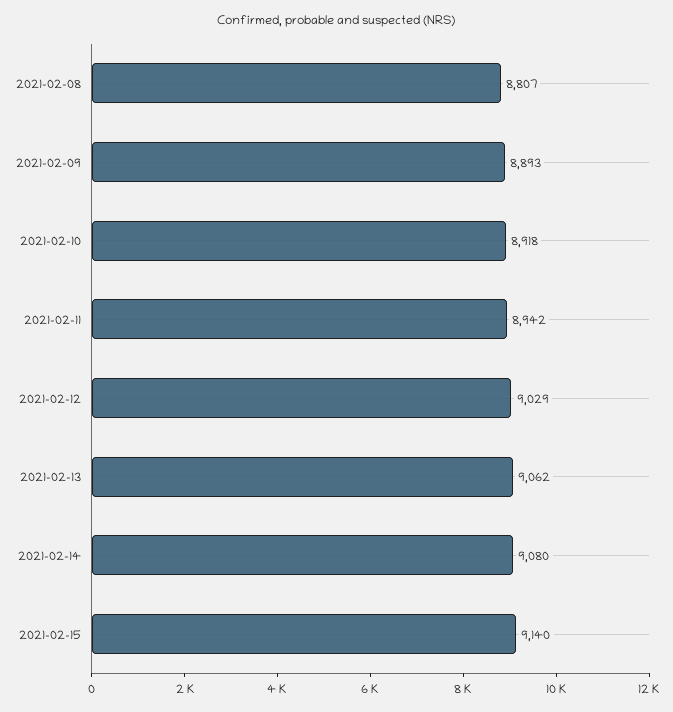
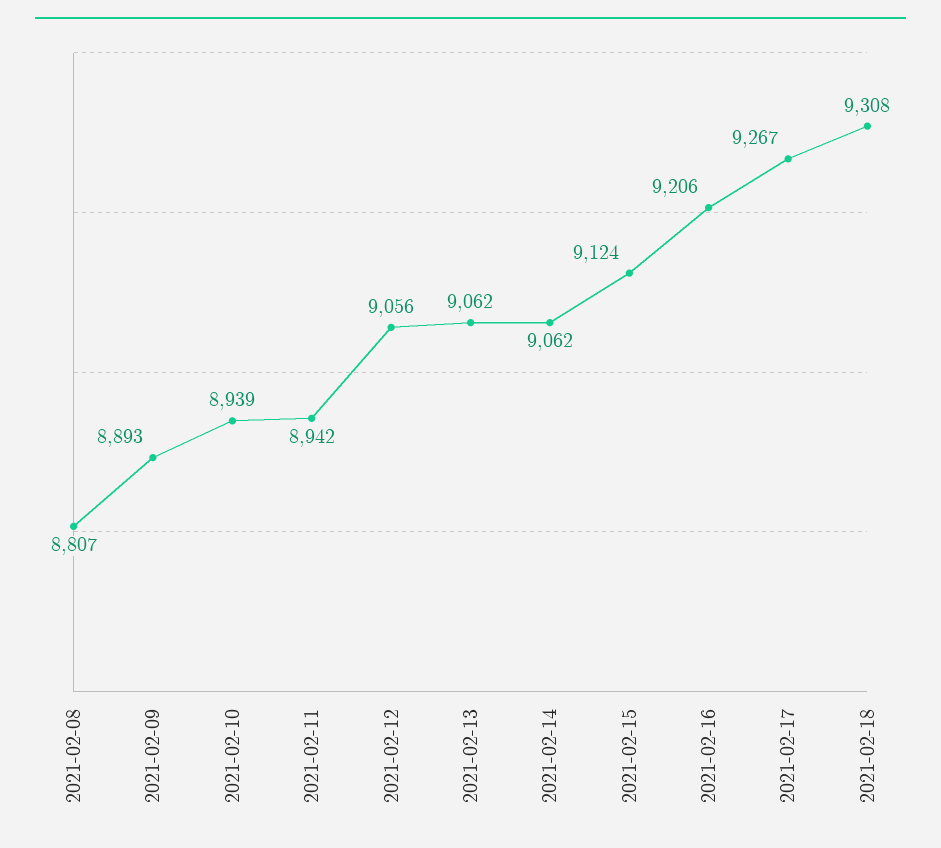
2021-02-10: 8918 -> 8939
2021-02-12: 9029 -> 9056
2021-02-14: 9080 -> 9062
2021-02-15: 9140 -> 9124
2021-02-16: none -> 9206
2021-02-17: none -> 9267
2021-02-18: none -> 9308

